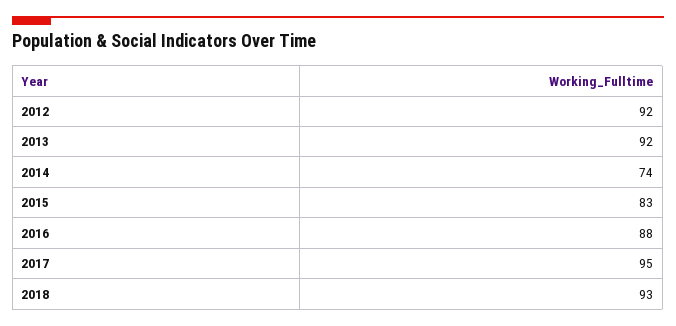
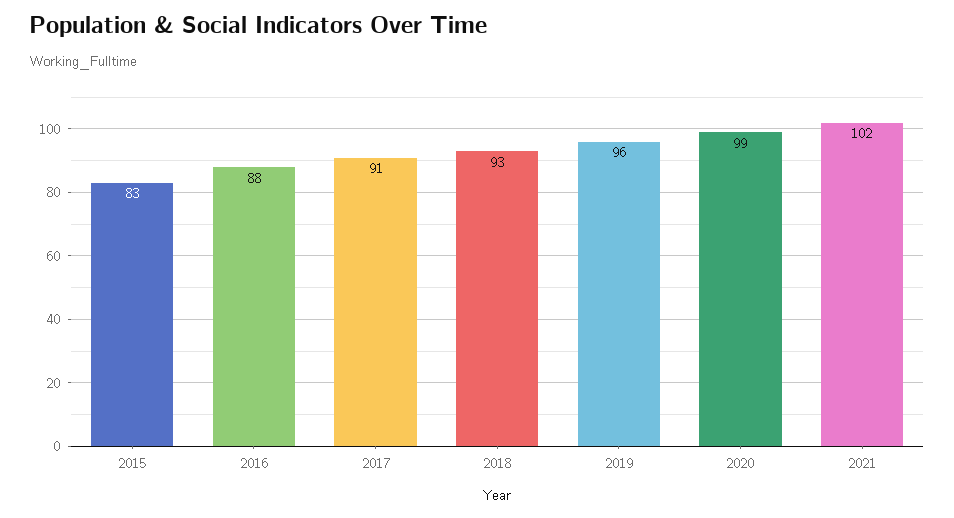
2012: 92 -> none
2013: 92 -> none
2014: 74 -> none
2017: 95 -> 91
2019: none -> 96
2020: none -> 99
2021: none -> 102

